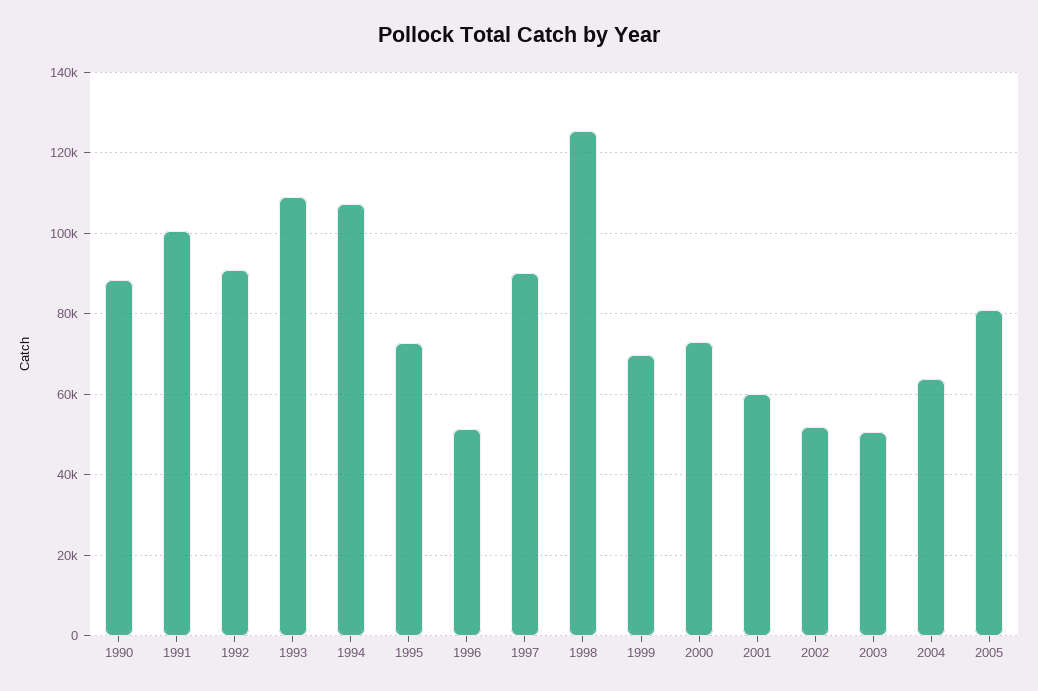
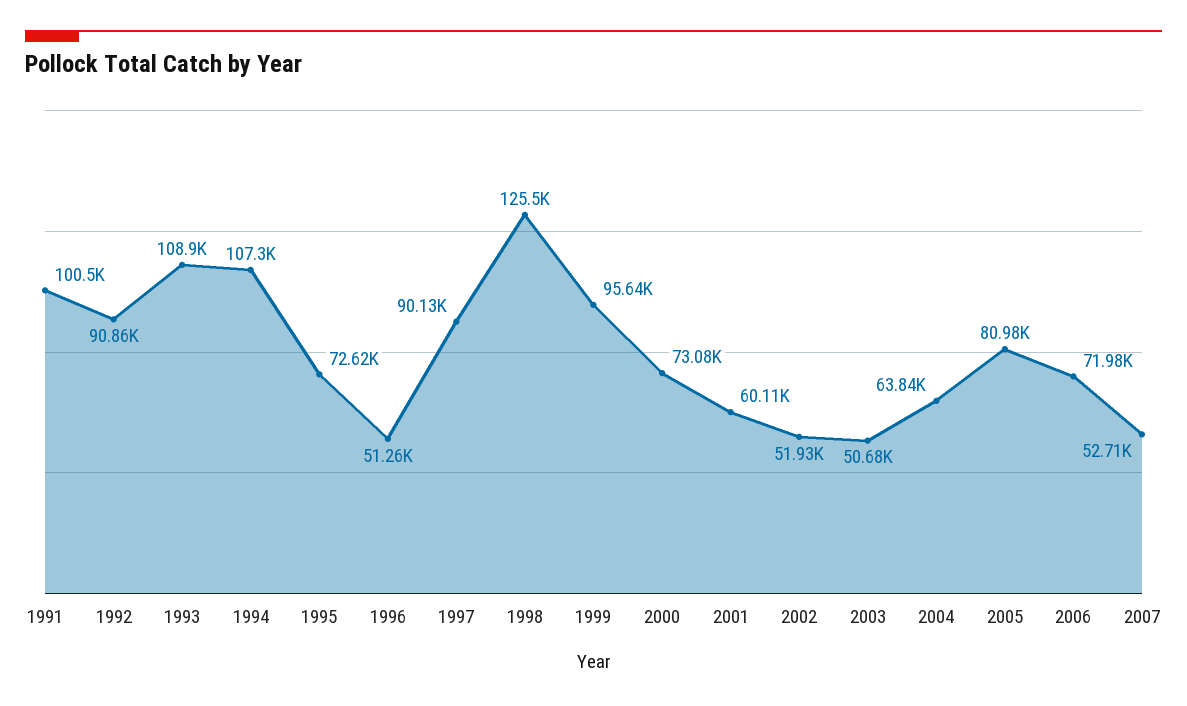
1990: 88000 -> none
1999: 70000 -> 95640
2006: none -> 71980
2007: none -> 52710

